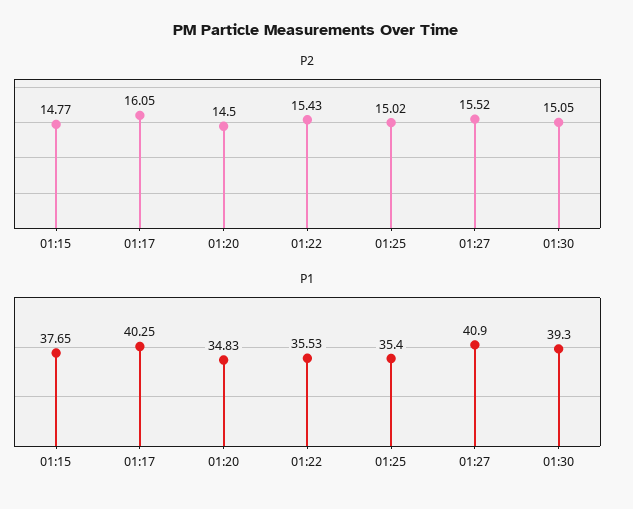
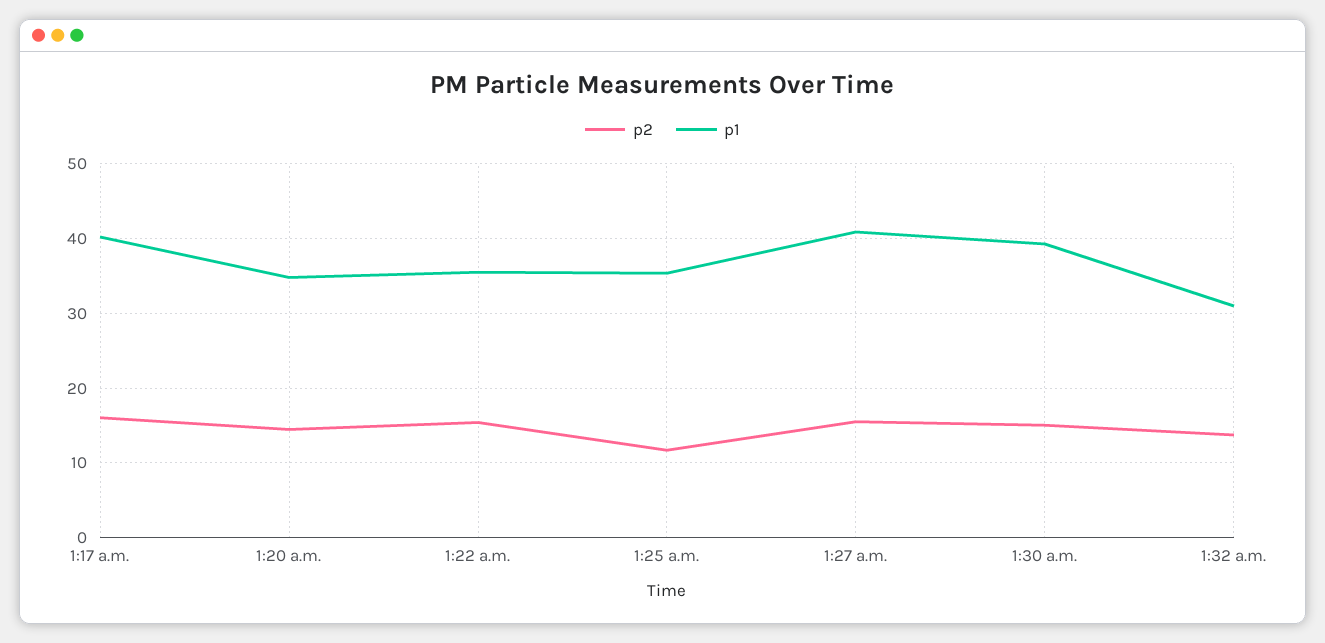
P2, 01:15: 14.77 -> none
P2, 01:25: 15.02 -> 12
P1, 01:15: 37.65 -> none
P2, 1:32 a.m.: none -> 14
P1, 1:32 a.m.: none -> 31

